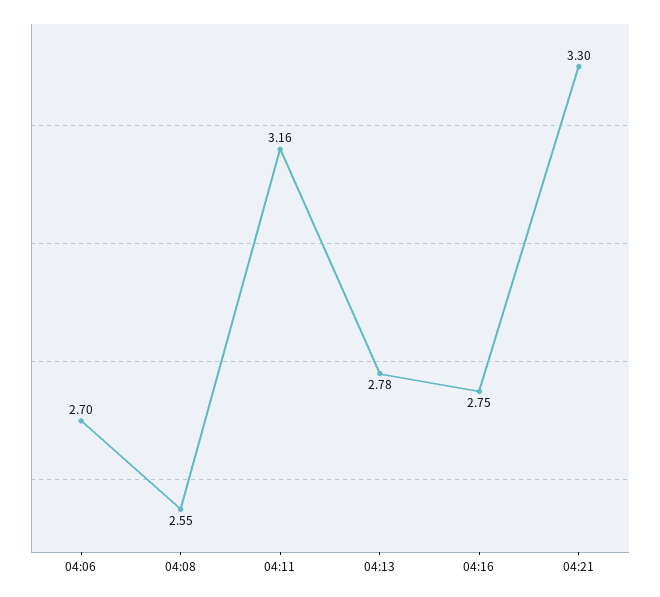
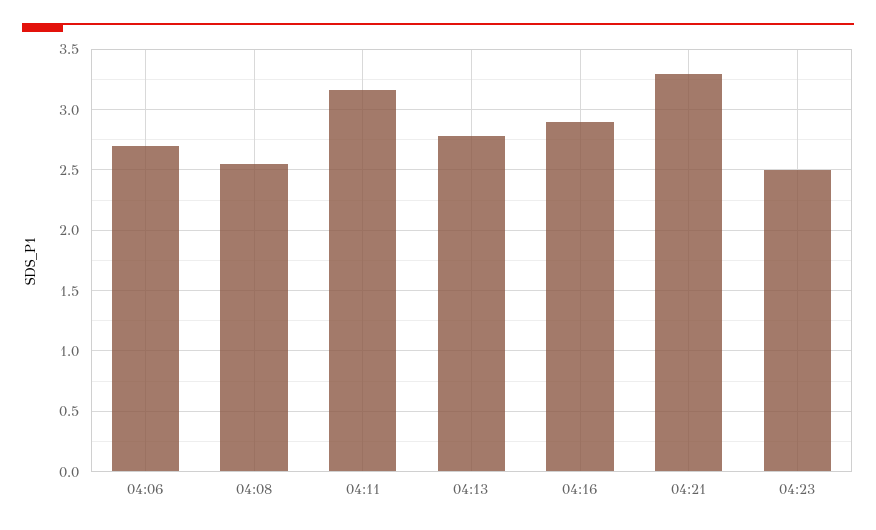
04:16: 2.75 -> 2.9
04:23: none -> 2.5

